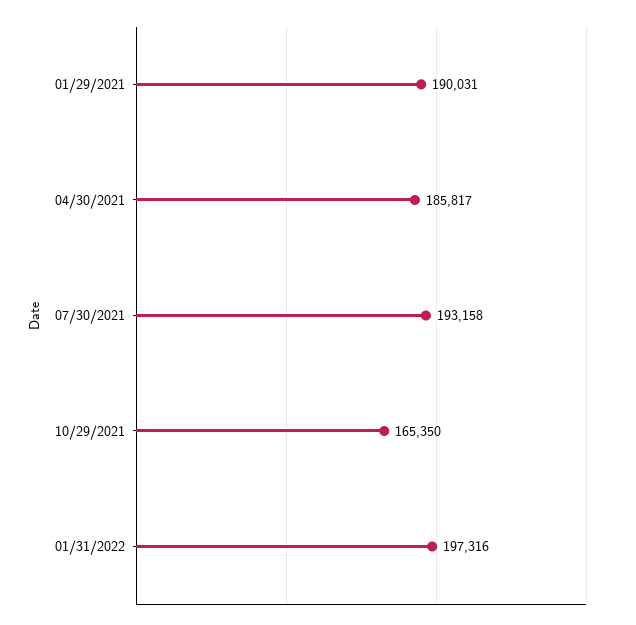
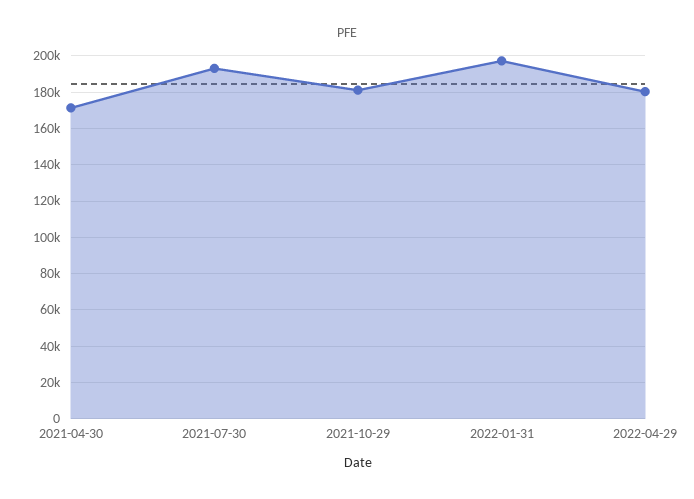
01/29/2021: 190031 -> none
04/30/2021: 185817 -> 170000
10/29/2021: 165350 -> 180000
2022-04-29: none -> 180000

